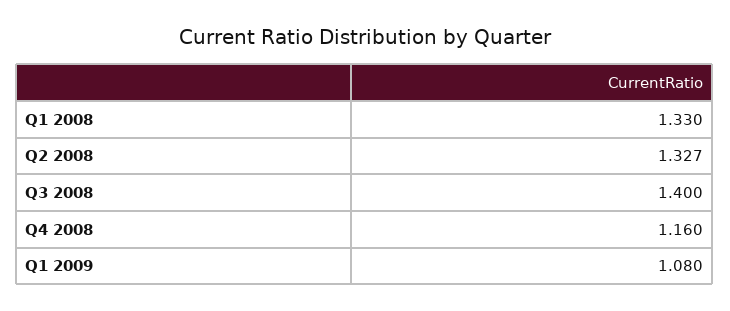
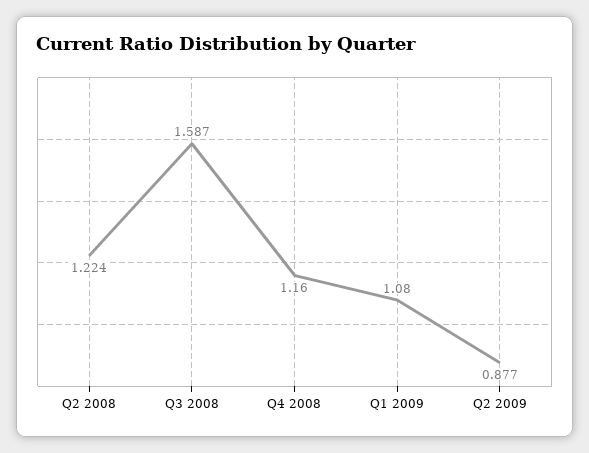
Q1 2008: 1.33 -> none
Q2 2008: 1.327 -> 1.224
Q3 2008: 1.4 -> 1.587
Q2 2009: none -> 0.877

